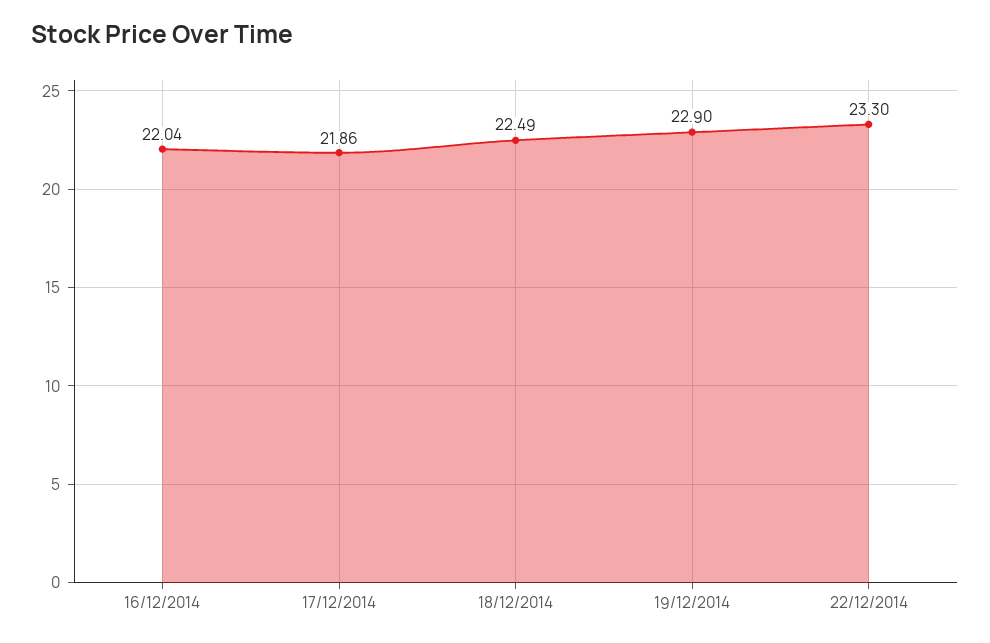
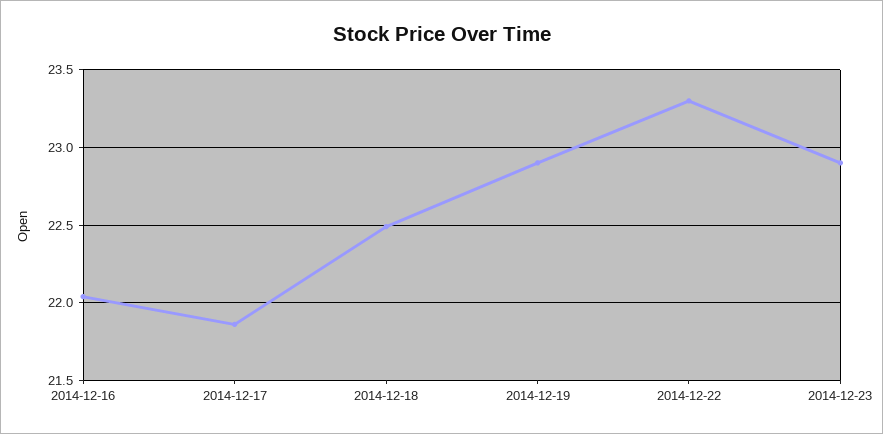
2014-12-23: none -> 22.9

